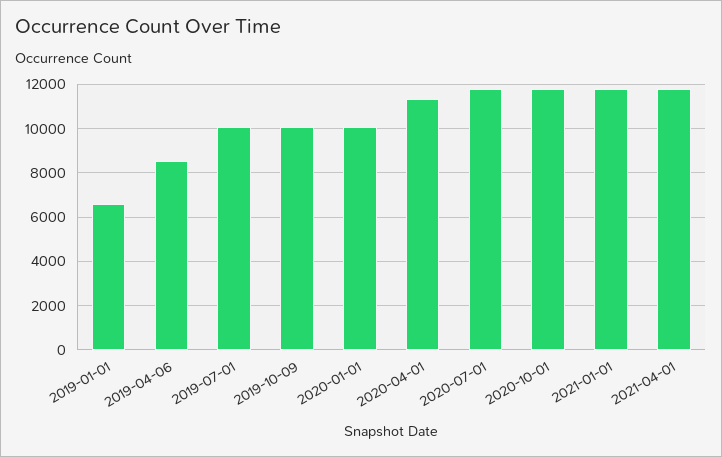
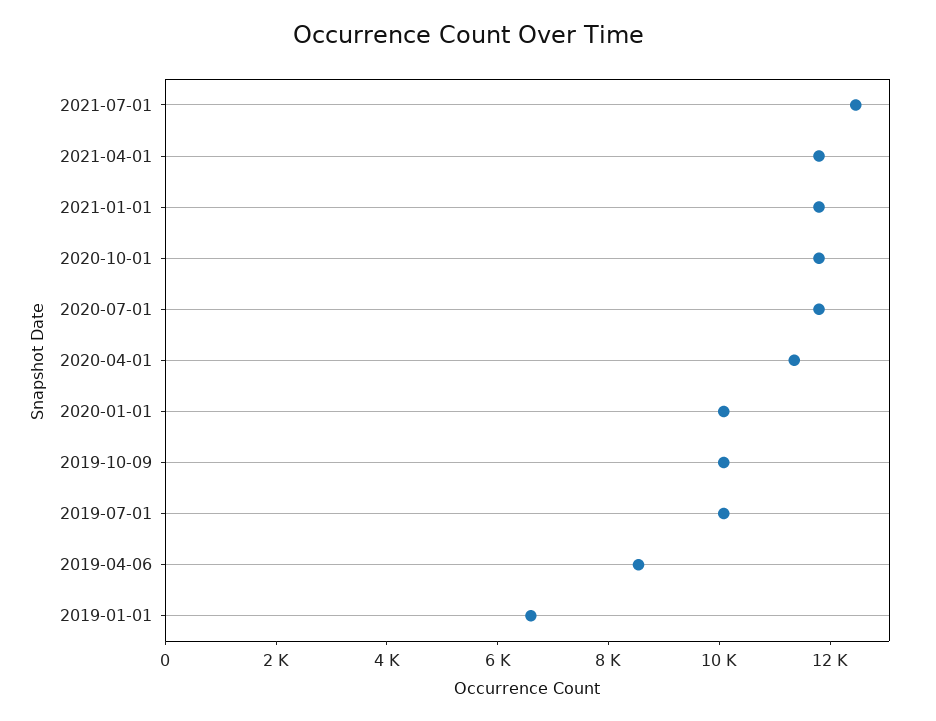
2021-07-01: none -> 12500

